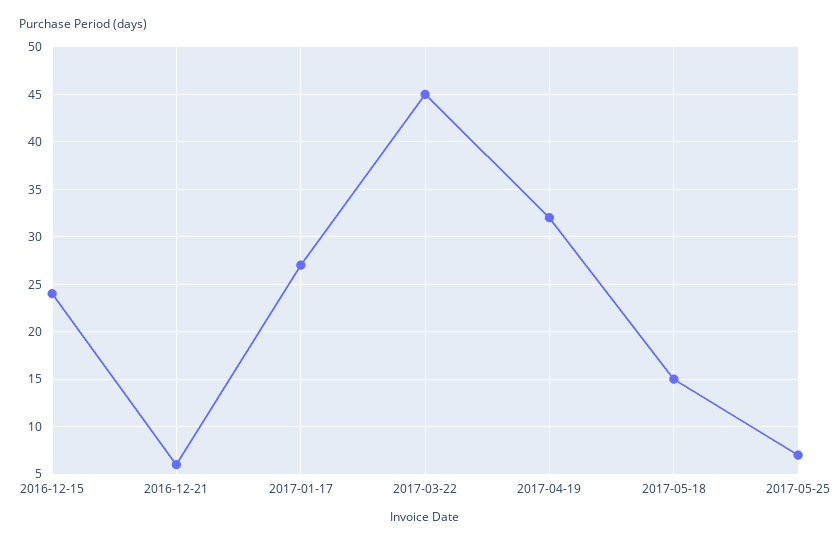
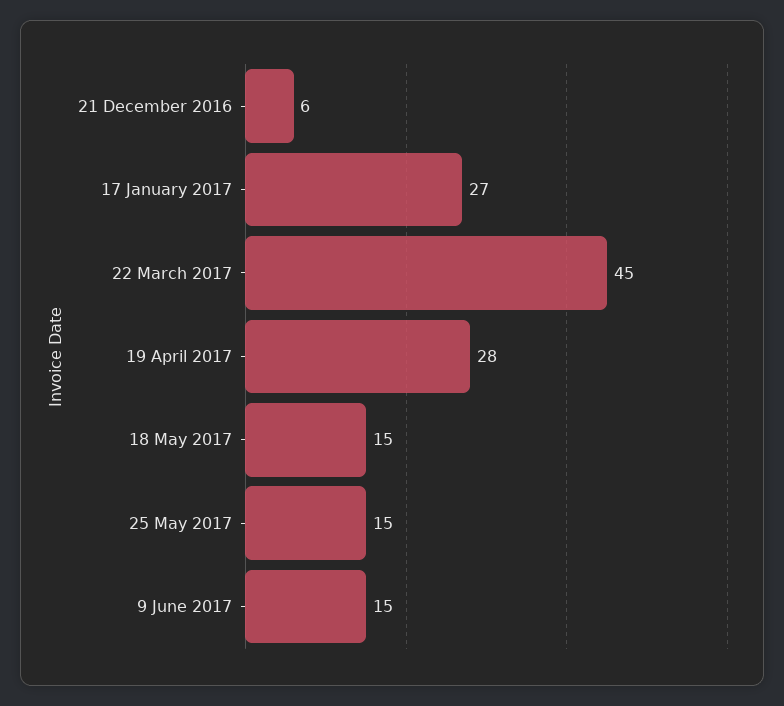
2016-12-15: 24 -> none
2017-04-19: 32 -> 28
2017-05-25: 7 -> 15
9 June 2017: none -> 15

